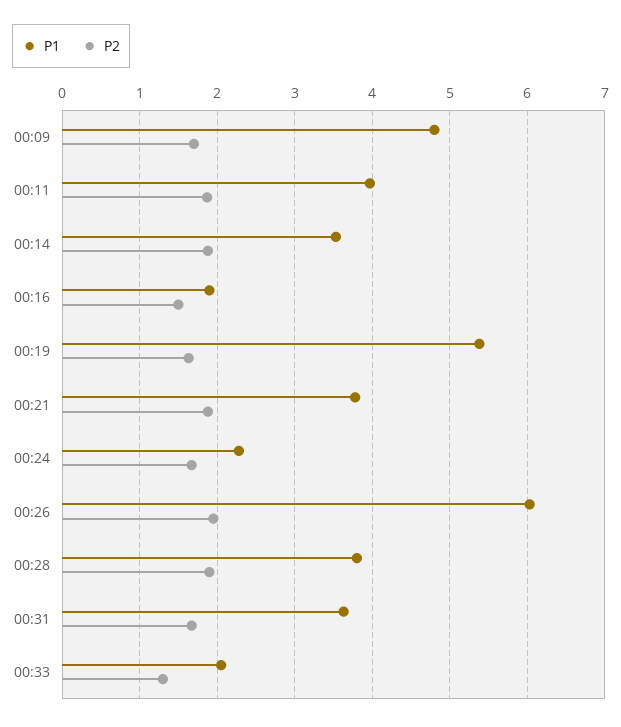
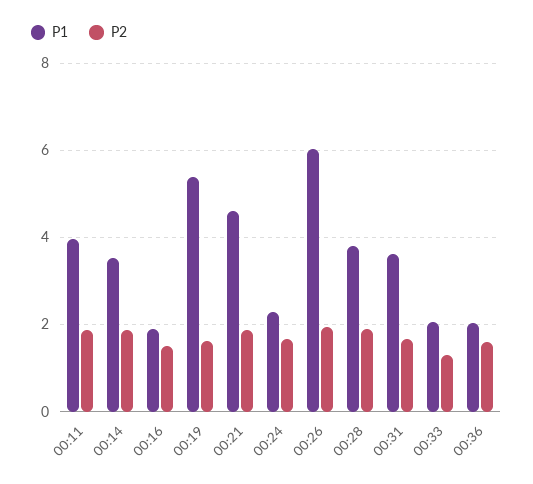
P1, 00:09: 4.8 -> none
P2, 00:09: 1.7 -> none
P1, 00:21: 3.8 -> 4.6
P1, 00:36: none -> 2
P2, 00:36: none -> 1.6

